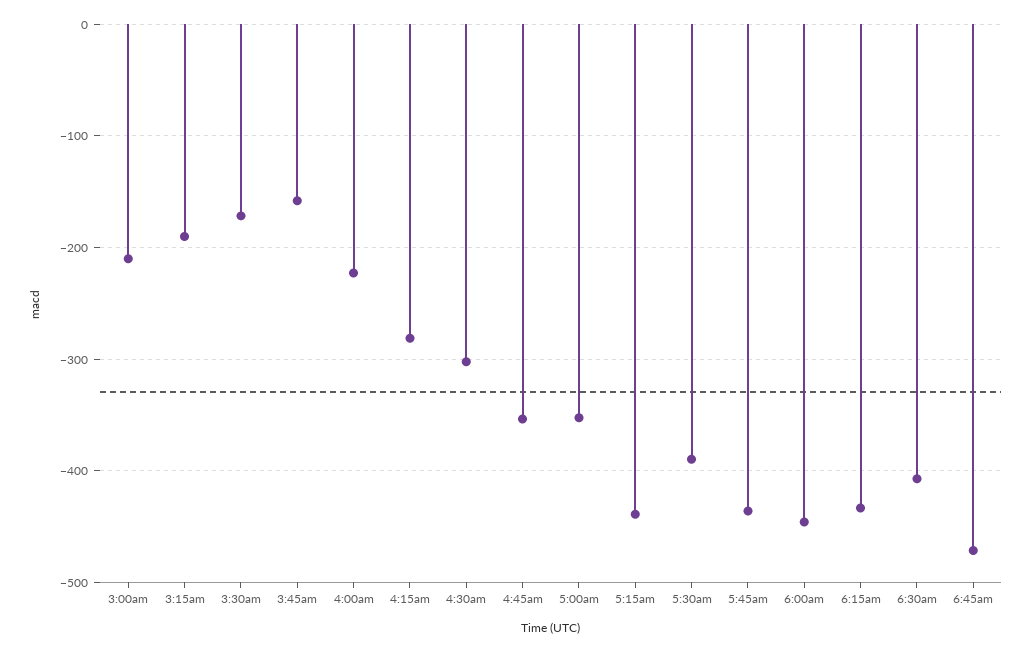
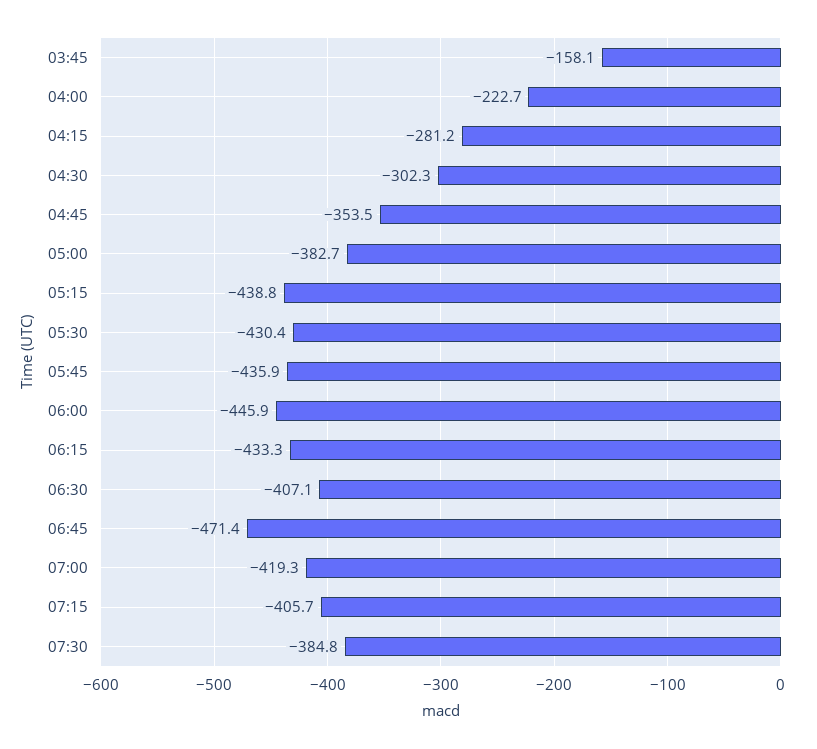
3:00am: -210 -> none
3:15am: -190 -> none
3:30am: -170 -> none
5:00am: -350 -> -382.7
5:30am: -390 -> -430.4
07:00: none -> -419.3
07:15: none -> -405.7
07:30: none -> -384.8

